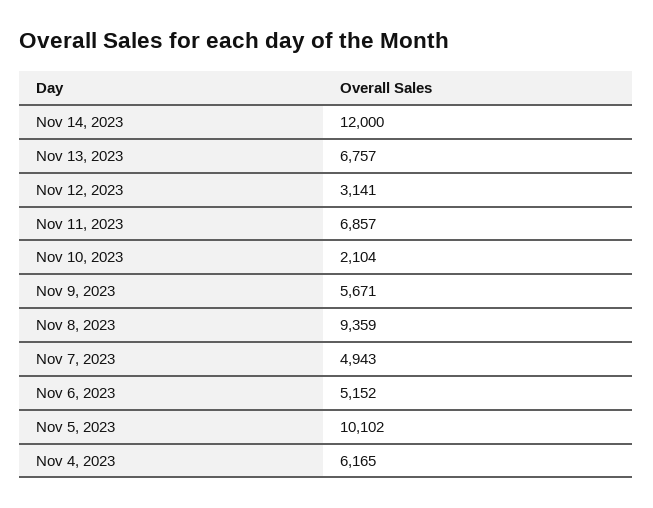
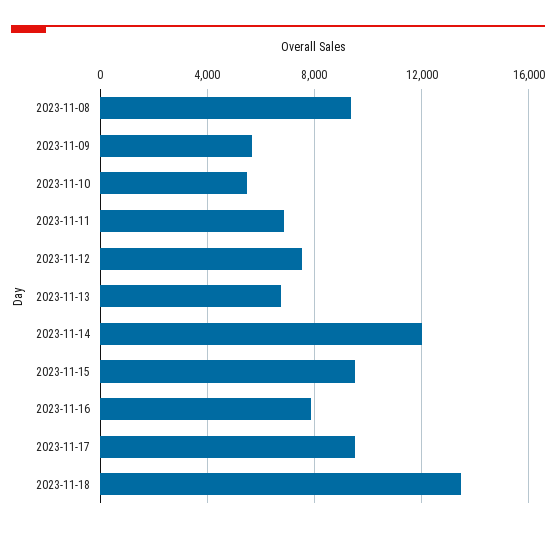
Nov 12, 2023: 3141 -> 7500
Nov 10, 2023: 2104 -> 5500
Nov 7, 2023: 4943 -> none
Nov 6, 2023: 5152 -> none
Nov 5, 2023: 10102 -> none
Nov 4, 2023: 6165 -> none
2023-11-15: none -> 9500
2023-11-16: none -> 8000
2023-11-17: none -> 9500
2023-11-18: none -> 13500

